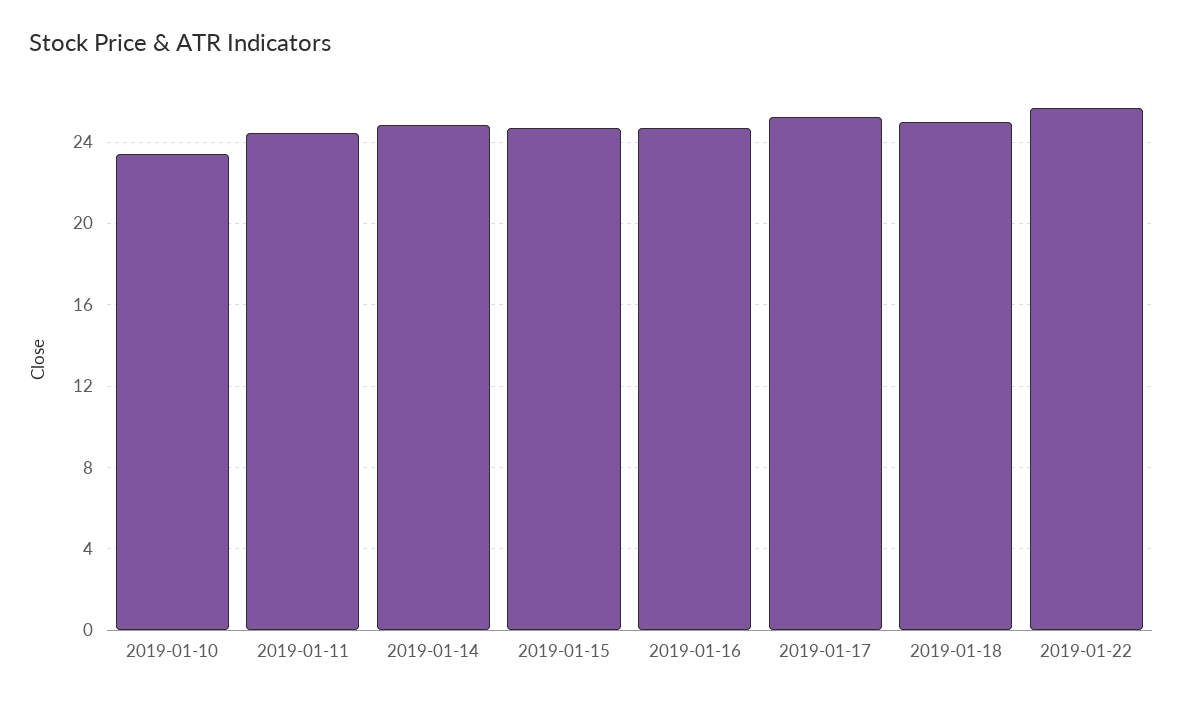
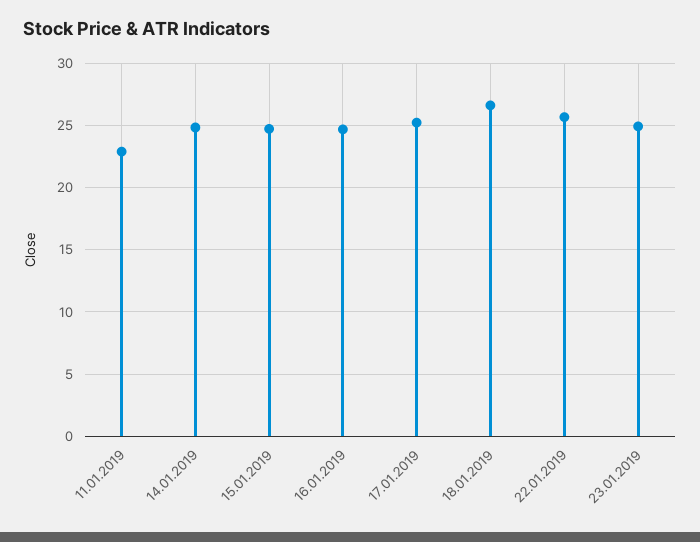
2019-01-10: 23.5 -> none
2019-01-11: 24.5 -> 23
2019-01-18: 25 -> 26.5
23.01.2019: none -> 25

